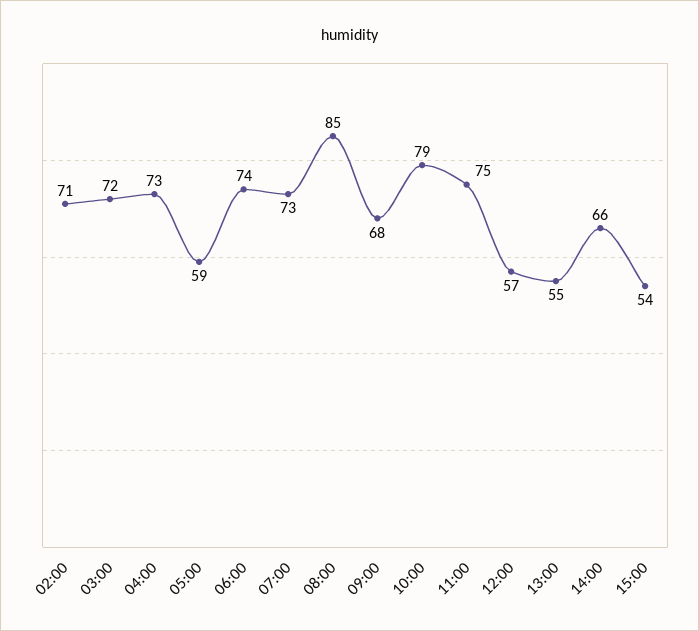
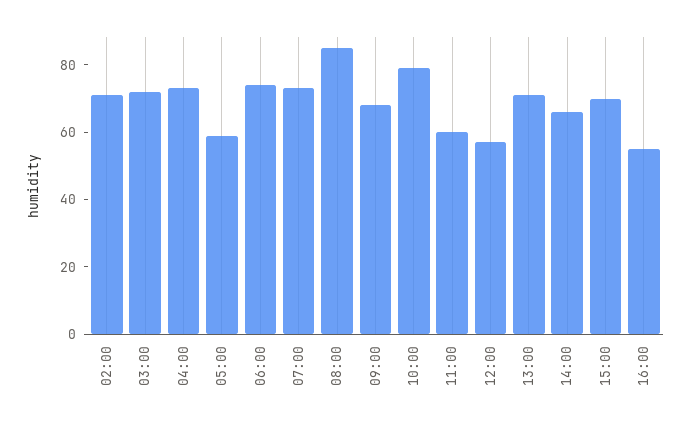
11:00: 75 -> 60
13:00: 55 -> 70
15:00: 54 -> 70
16:00: none -> 55

